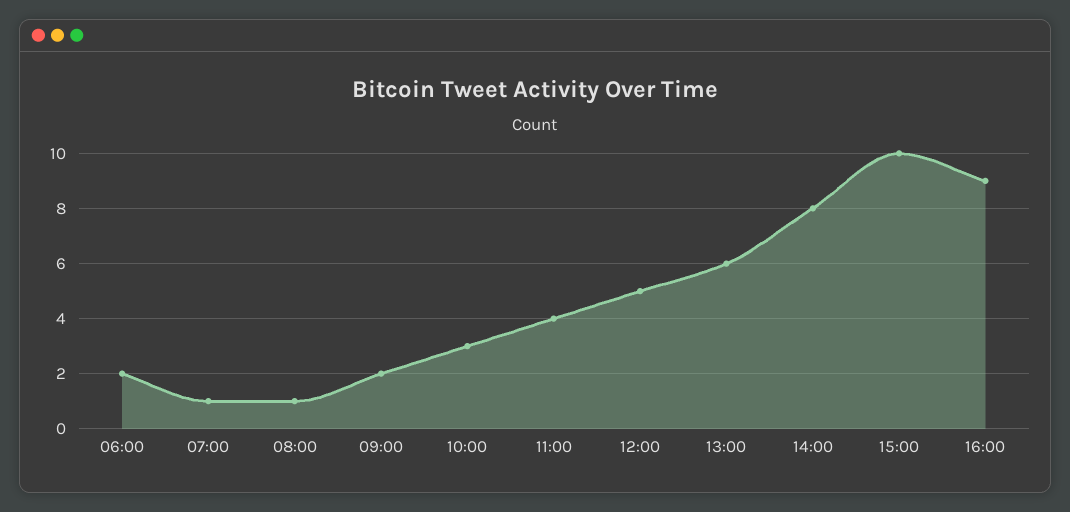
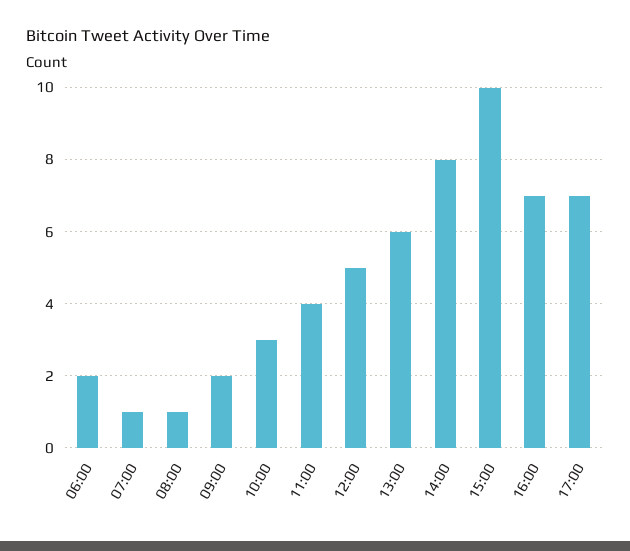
16:00: 9 -> 7
17:00: none -> 7

